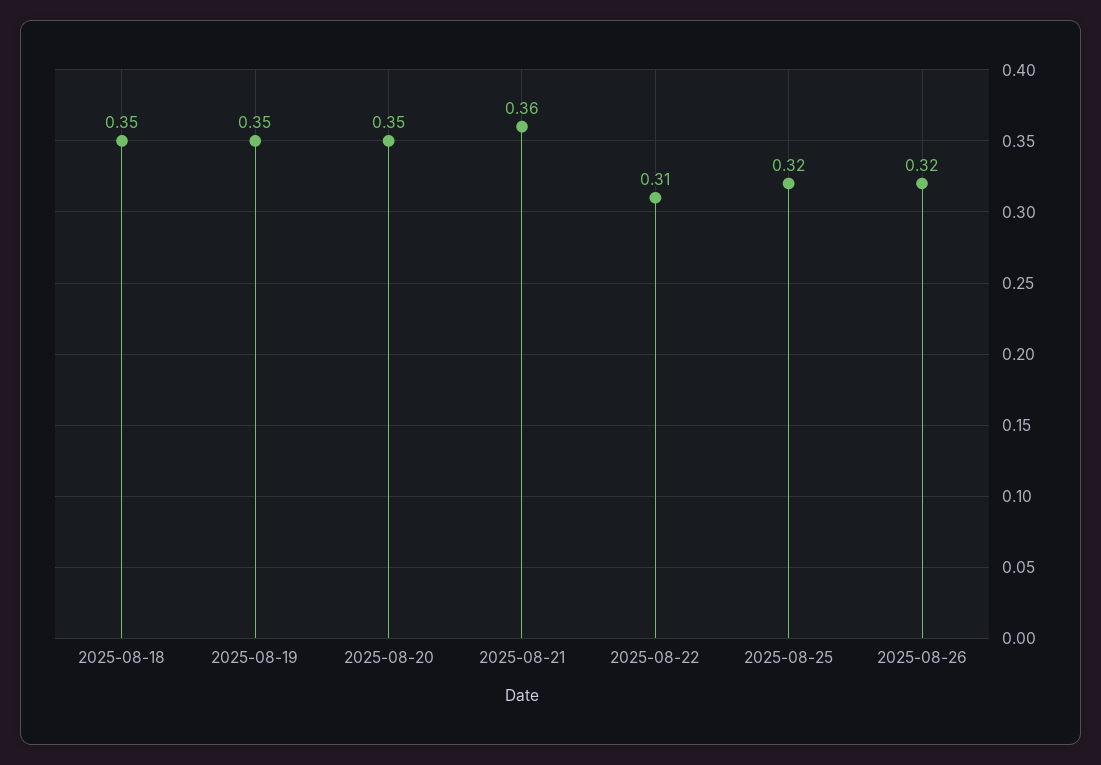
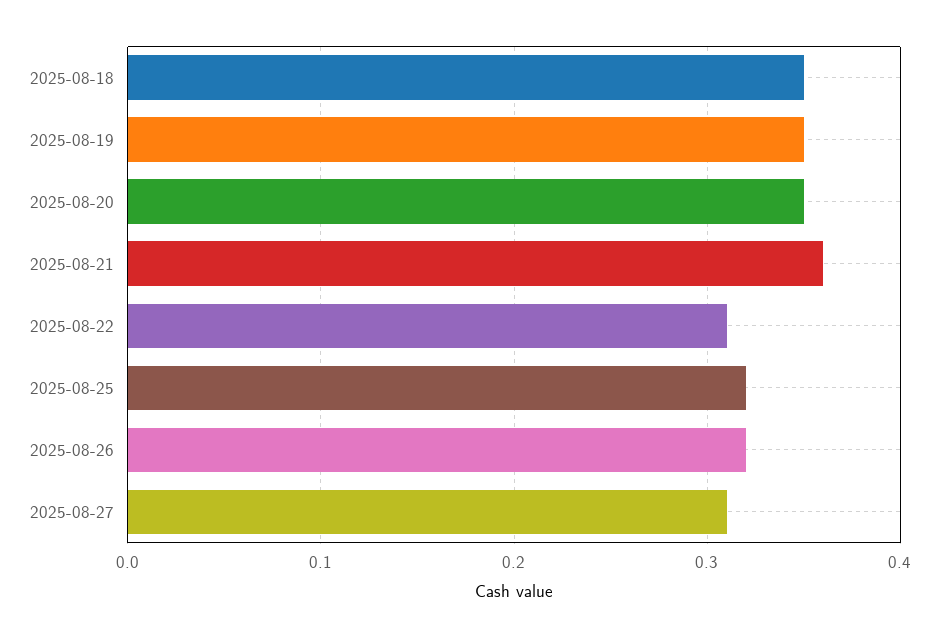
2025-08-27: none -> 0.31

